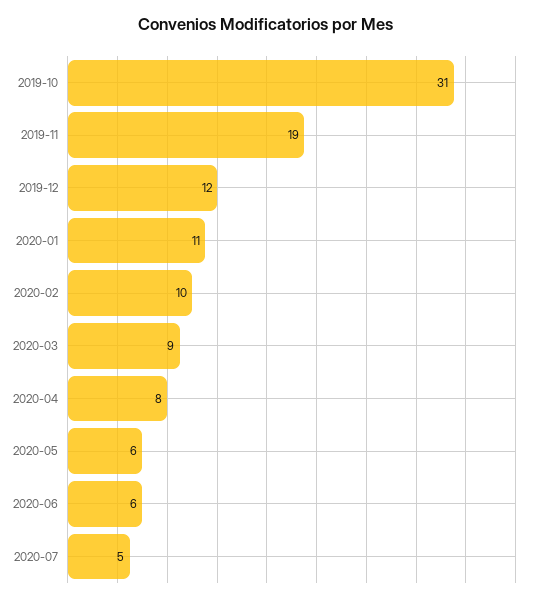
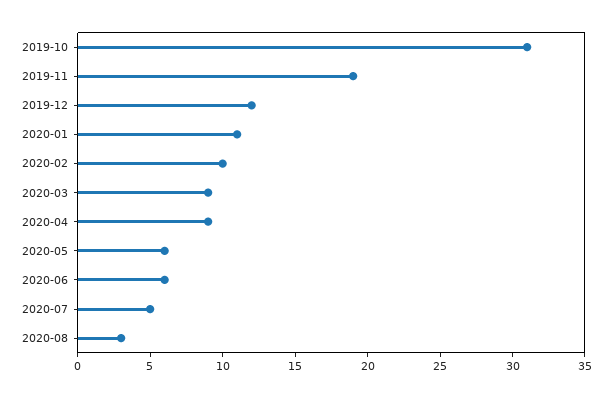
2020-04: 8 -> 9
2020-08: none -> 3

